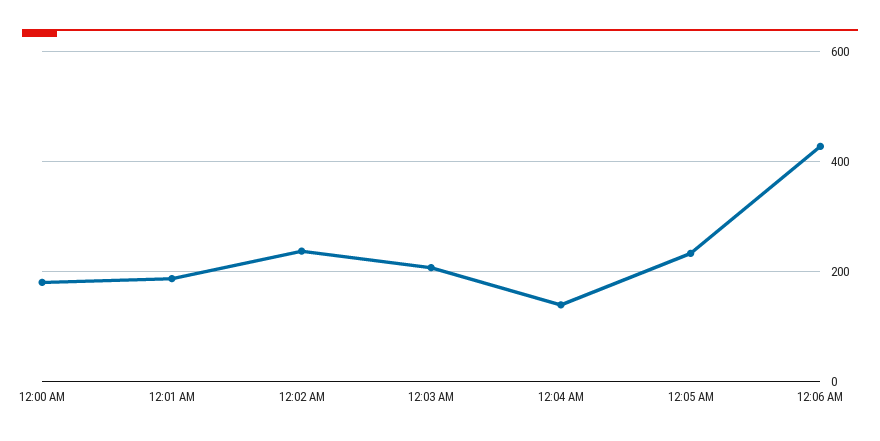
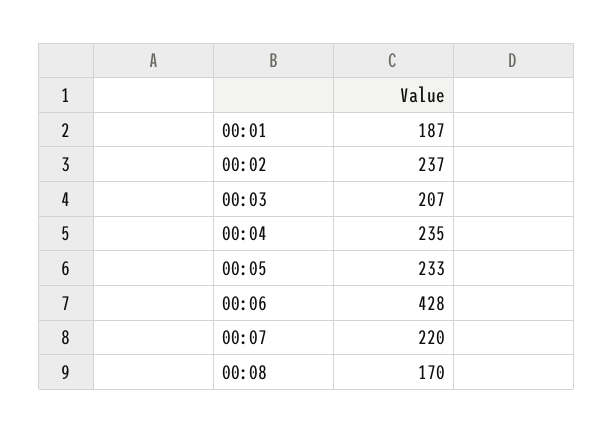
12:00 AM: 180 -> none
12:04 AM: 140 -> 235
00:07: none -> 220
00:08: none -> 170

